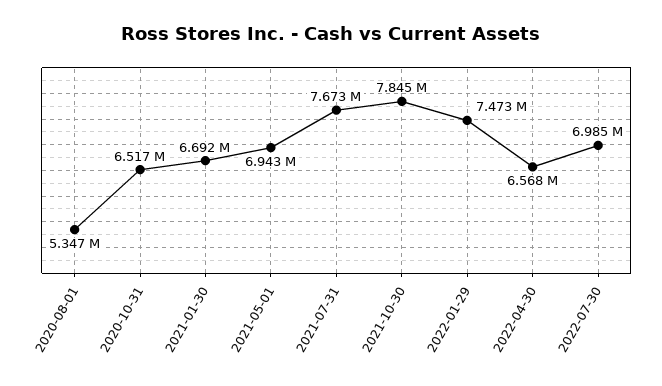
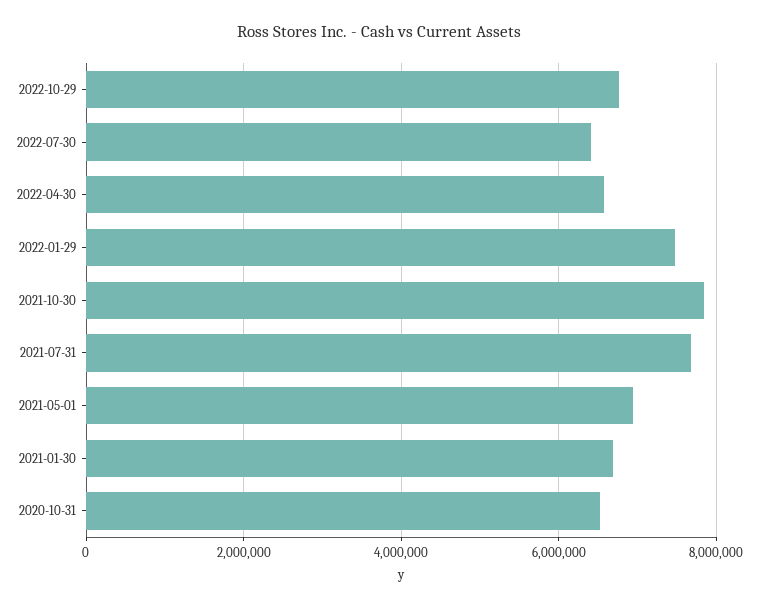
2020-08-01: 5347000 -> none
2022-07-30: 6985000 -> 6400000
2022-10-29: none -> 6800000

